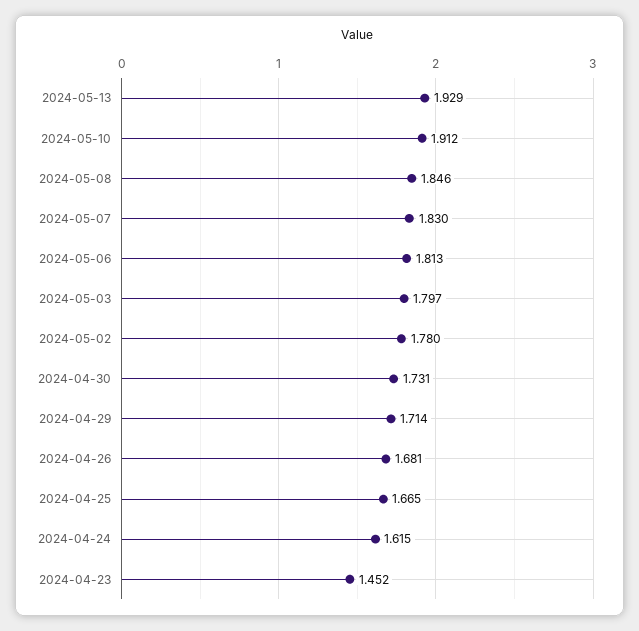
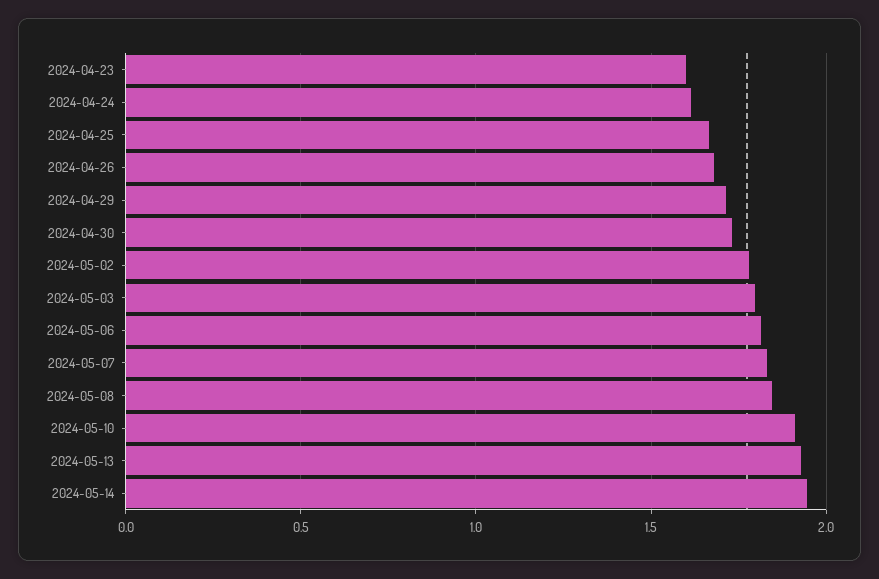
2024-04-23: 1.452 -> 1.6
2024-05-14: none -> 1.95

